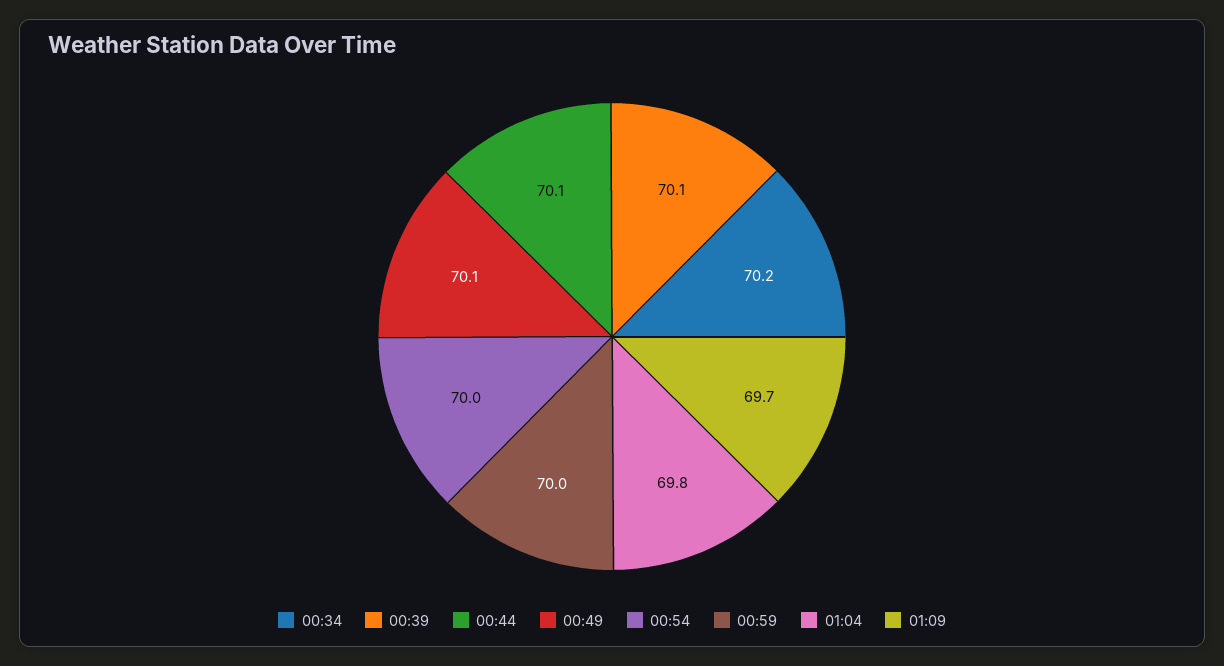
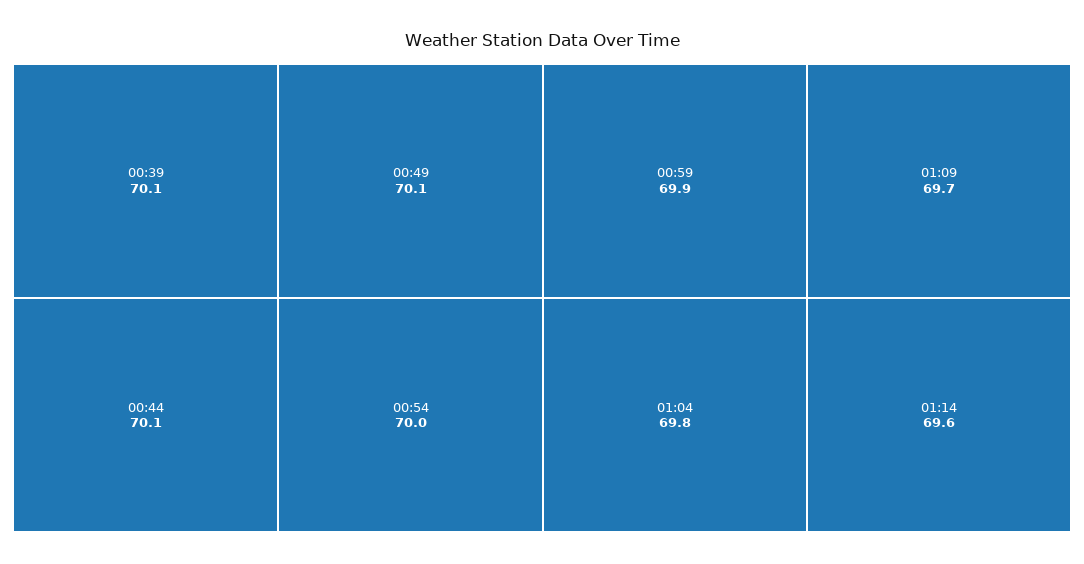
00:34: 70.2 -> none
00:59: 70 -> 69.9
01:14: none -> 69.6

